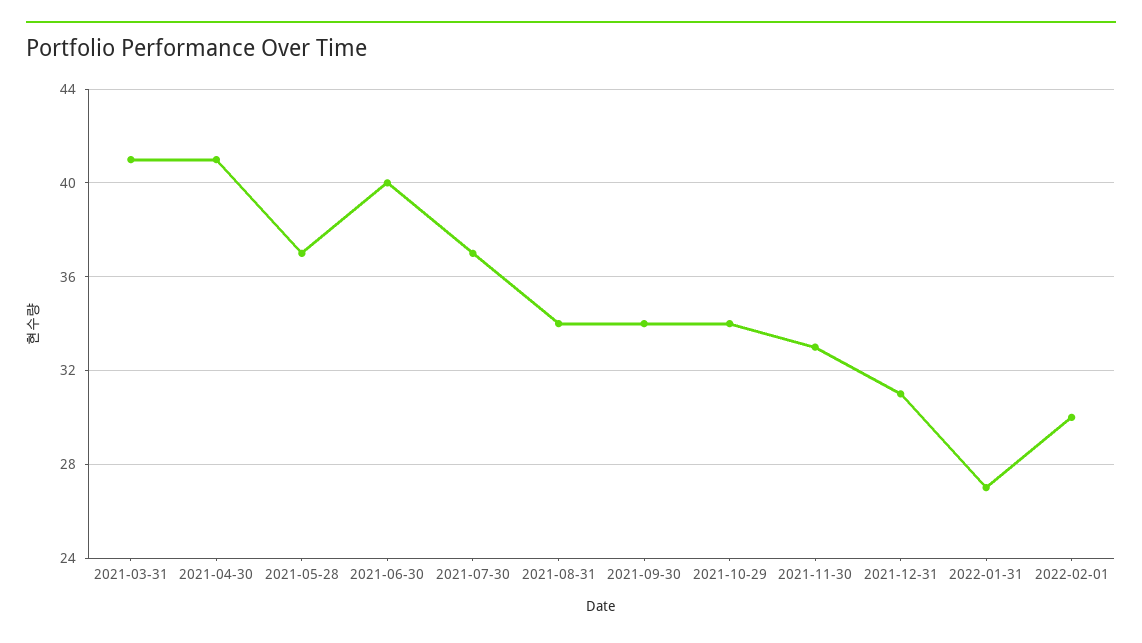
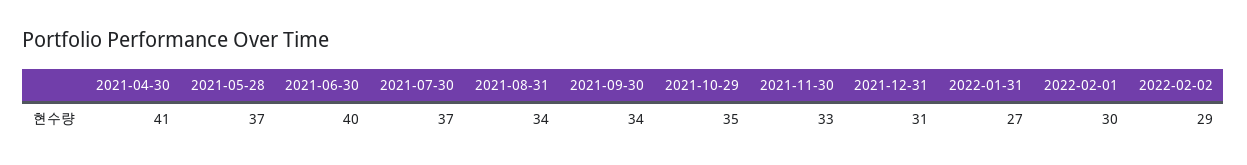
2021-03-31: 41 -> none
2021-10-29: 34 -> 35
2022-02-02: none -> 29

